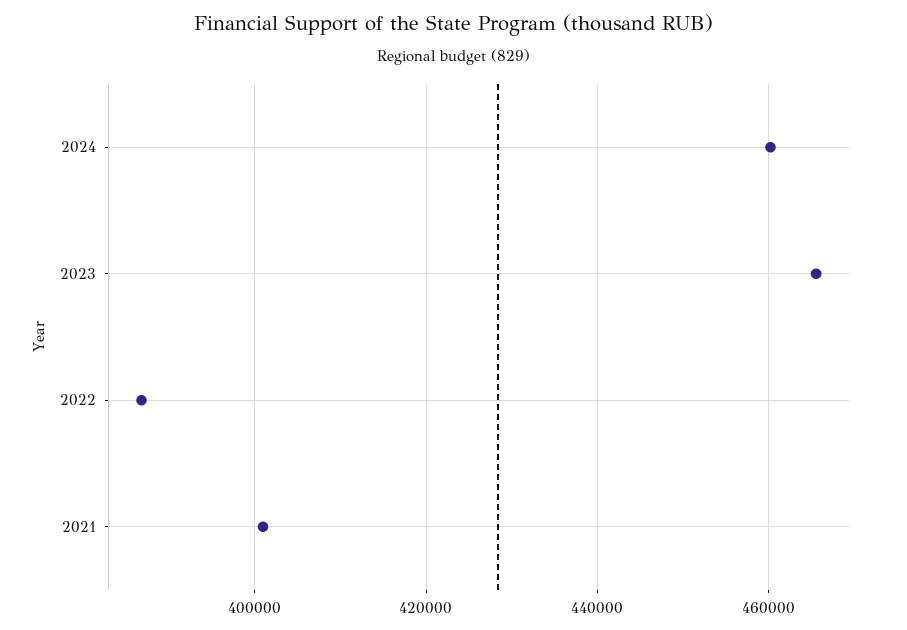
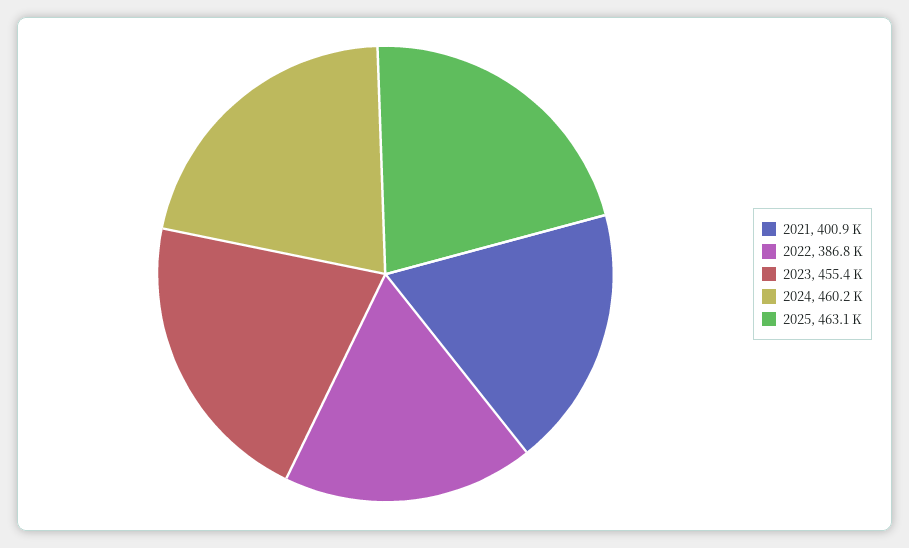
2023: 466000 -> 455400
2025: none -> 463100

